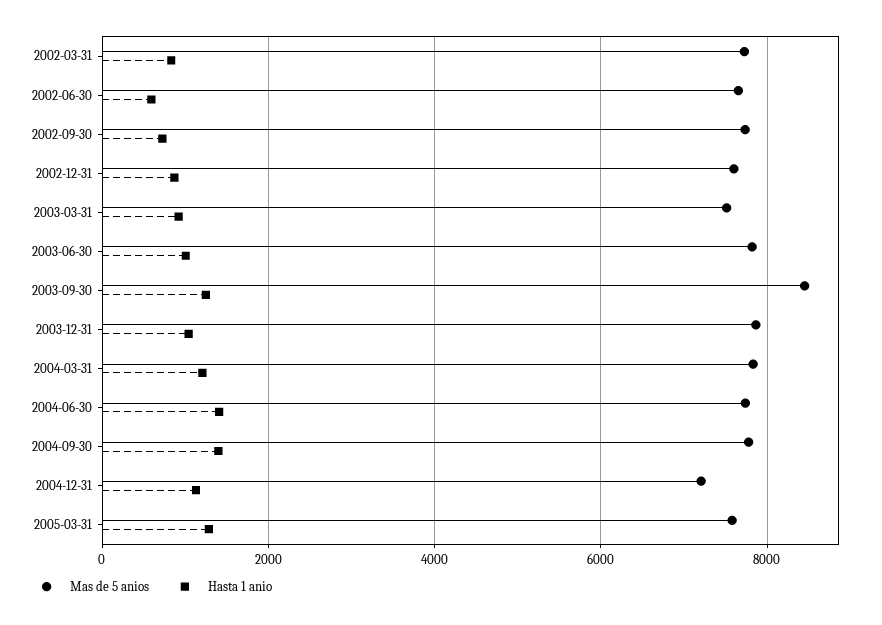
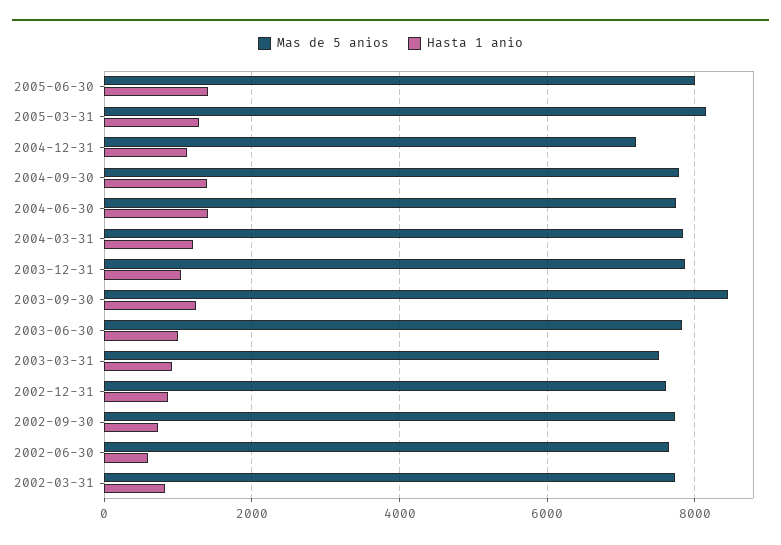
Mas de 5 anios, 2005-03-31: 7600 -> 8200
Mas de 5 anios, 2005-06-30: none -> 8000
Hasta 1 anio, 2005-06-30: none -> 1400

